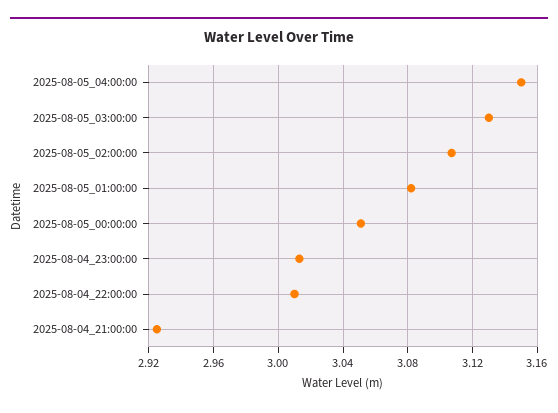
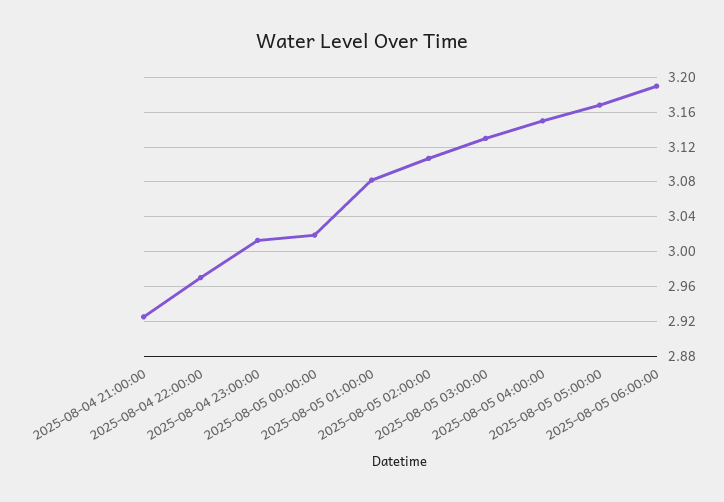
2025-08-05_00:00:00: 3.05 -> 3.02
2025-08-04_22:00:00: 3.01 -> 2.97
2025-08-05 05:00:00: none -> 3.17
2025-08-05 06:00:00: none -> 3.19

